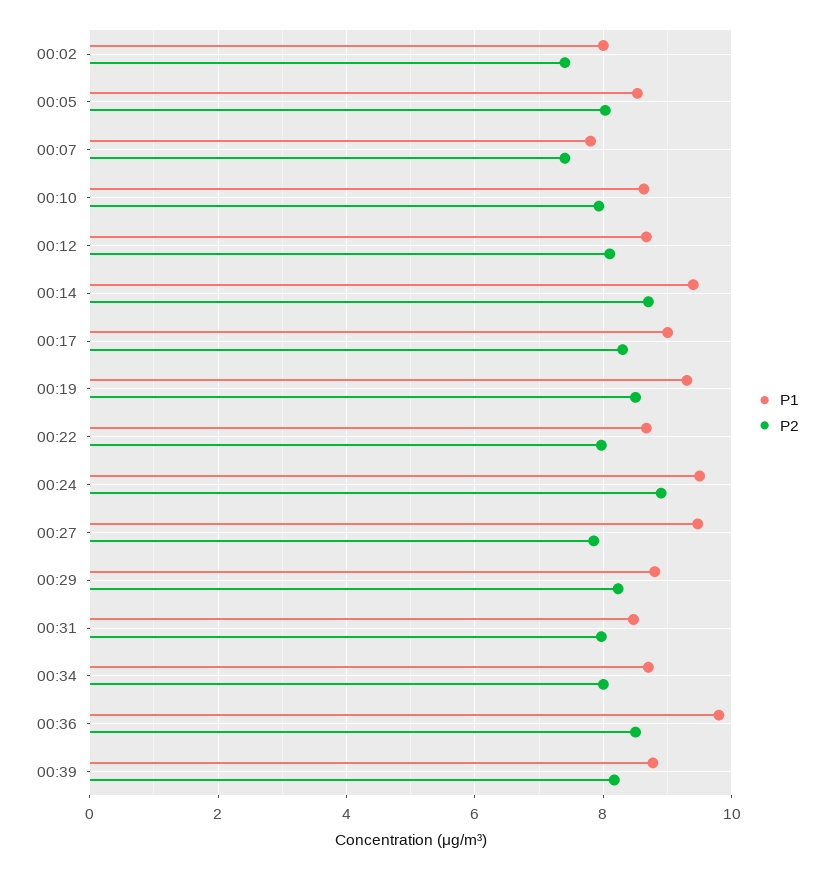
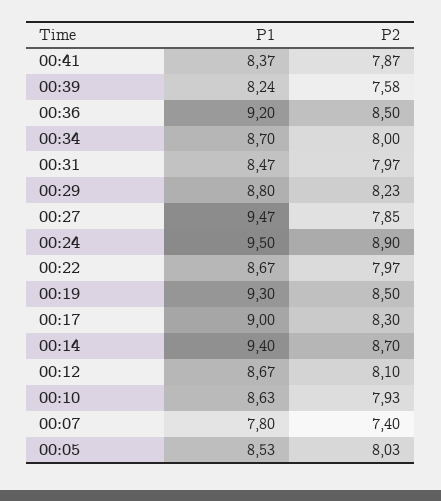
P1, 00:02: 8 -> none
P2, 00:02: 7.4 -> none
P1, 00:36: 9.8 -> 9.2
P1, 00:39: 8.8 -> 8.24
P2, 00:39: 8.2 -> 7.58
P1, 00:41: none -> 8.37
P2, 00:41: none -> 7.87

